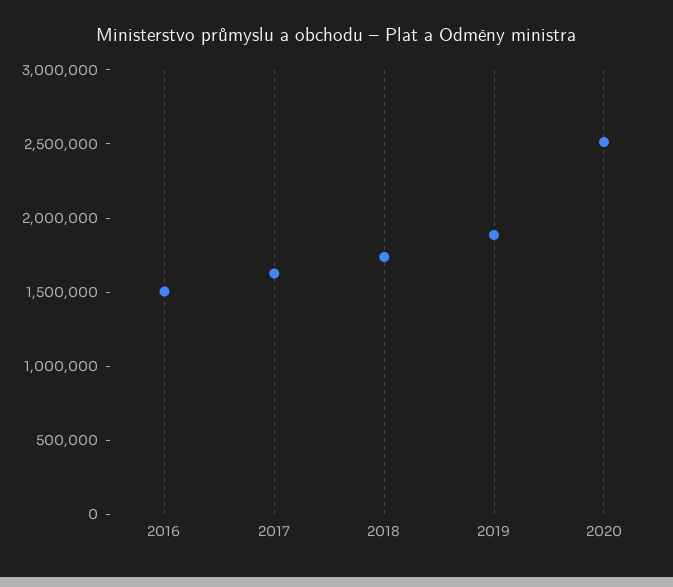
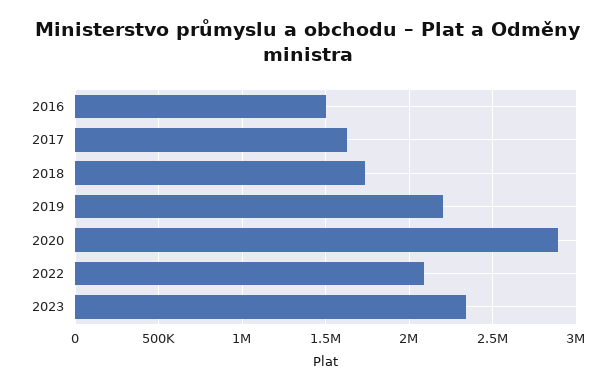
2019: 1900000 -> 2200000
2020: 2500000 -> 2900000
2022: none -> 2100000
2023: none -> 2350000

